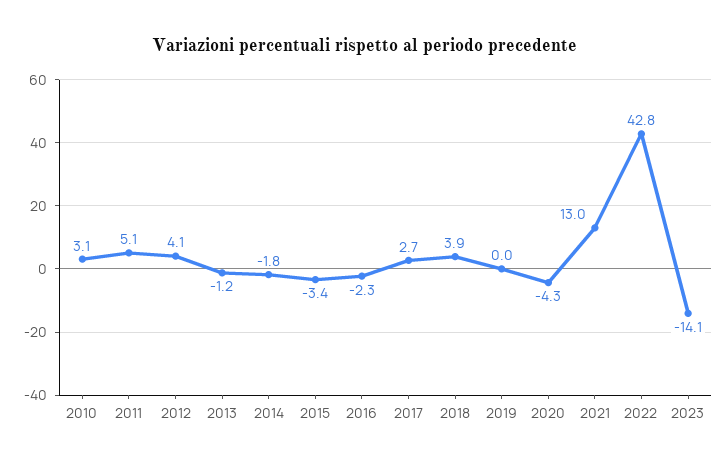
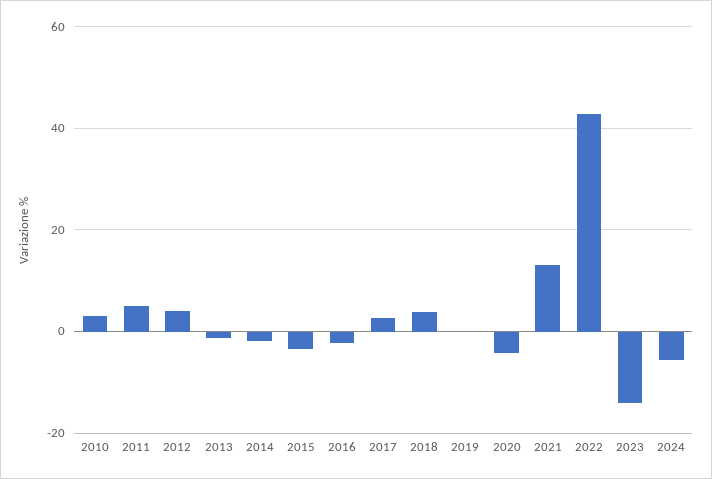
2024: none -> -6

